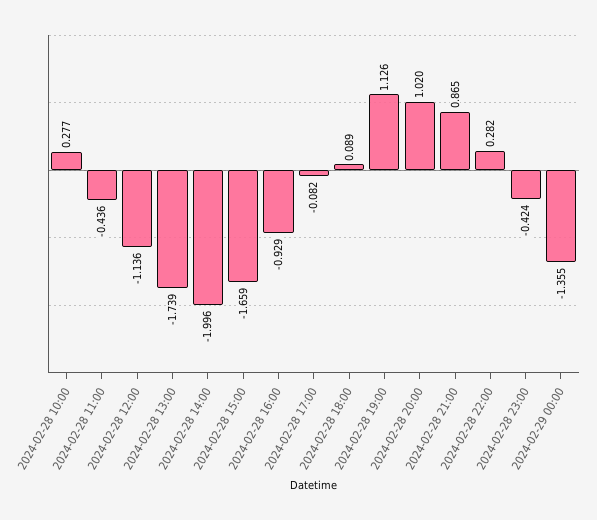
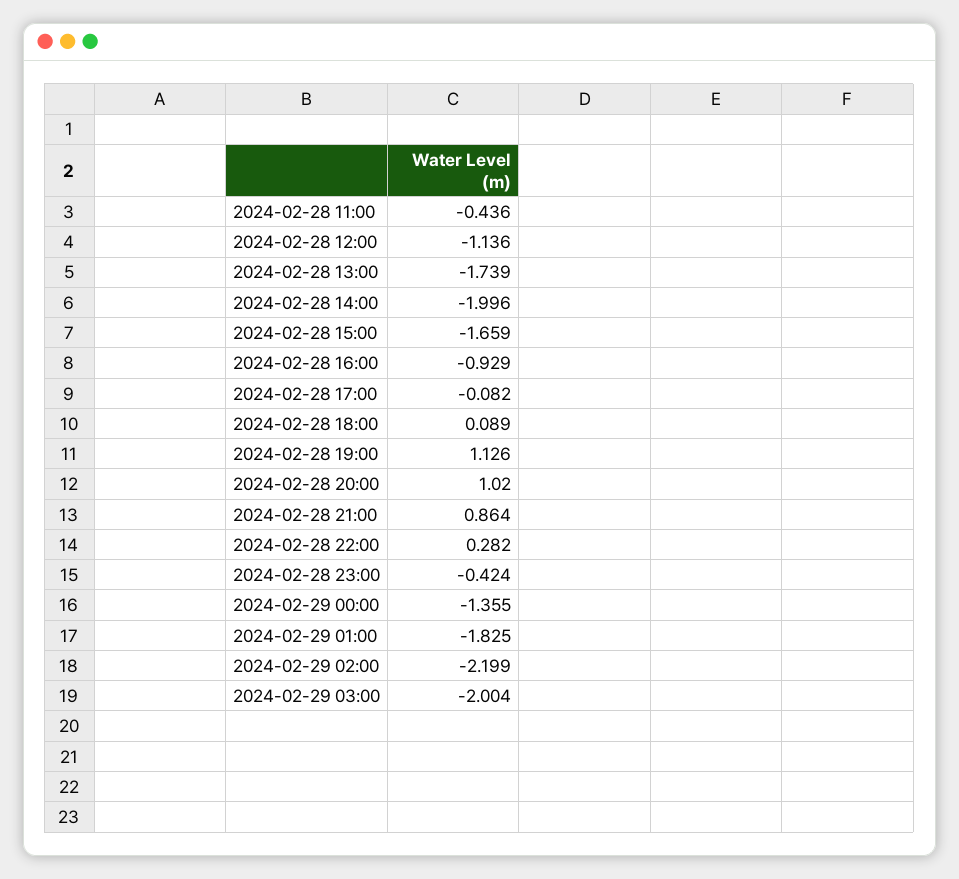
2024-02-28 10:00: 0.277 -> none
2024-02-28 21:00: 0.865 -> 0.864
2024-02-29 01:00: none -> -1.825
2024-02-29 02:00: none -> -2.199
2024-02-29 03:00: none -> -2.004

